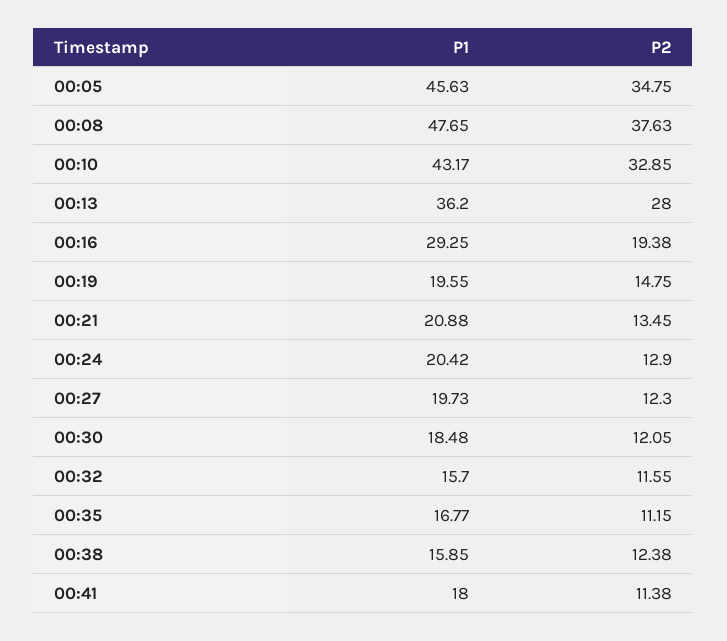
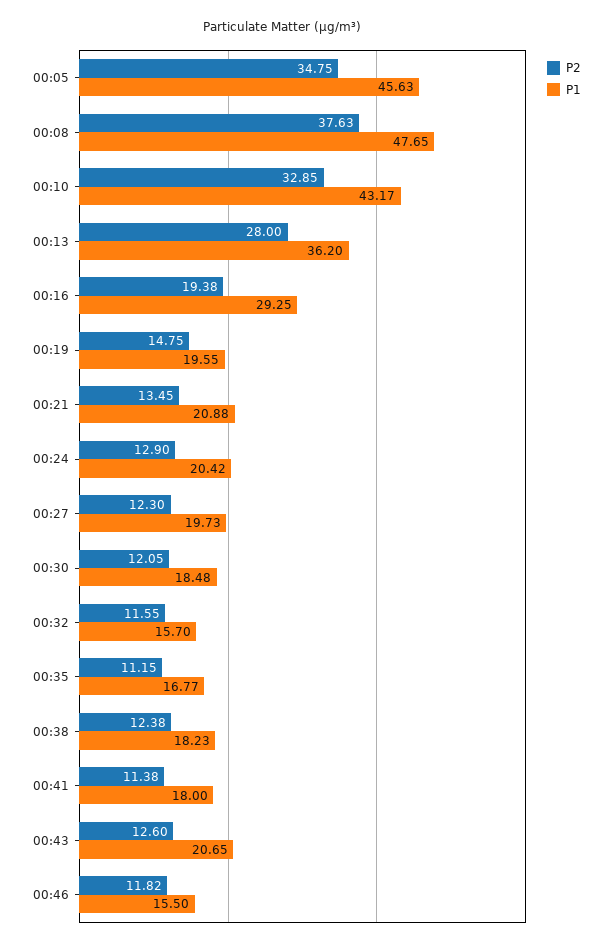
P1, 00:38: 15.85 -> 18.23
P2, 00:43: none -> 12.6
P1, 00:43: none -> 20.65
P2, 00:46: none -> 11.82
P1, 00:46: none -> 15.5

